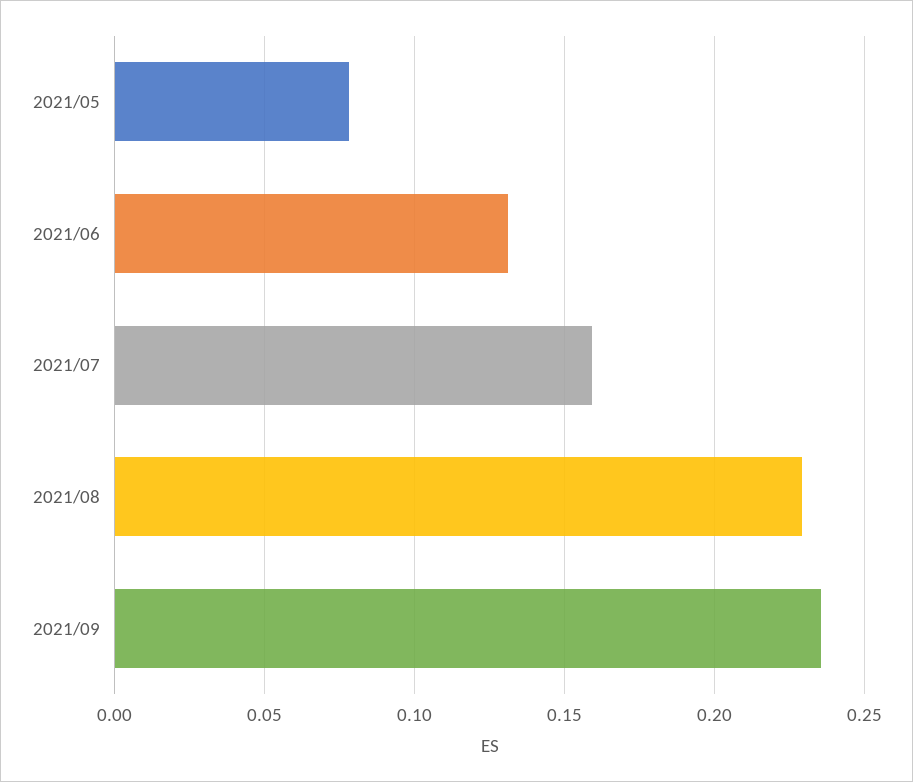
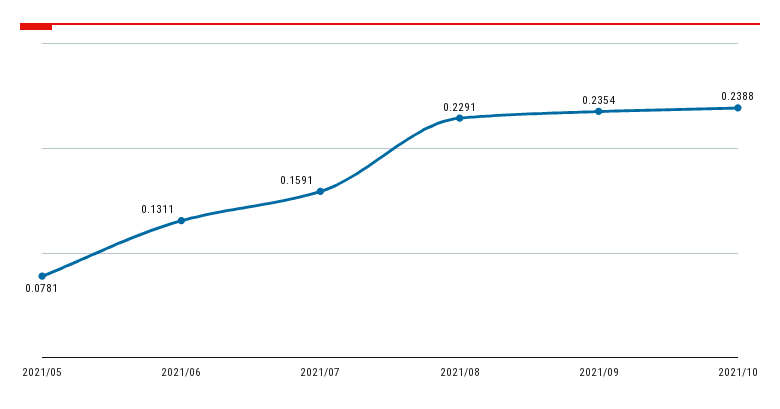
2021/10: none -> 0.2388

